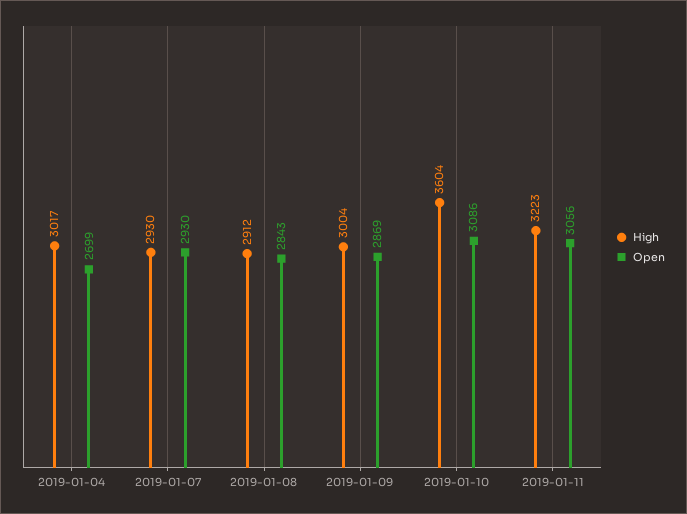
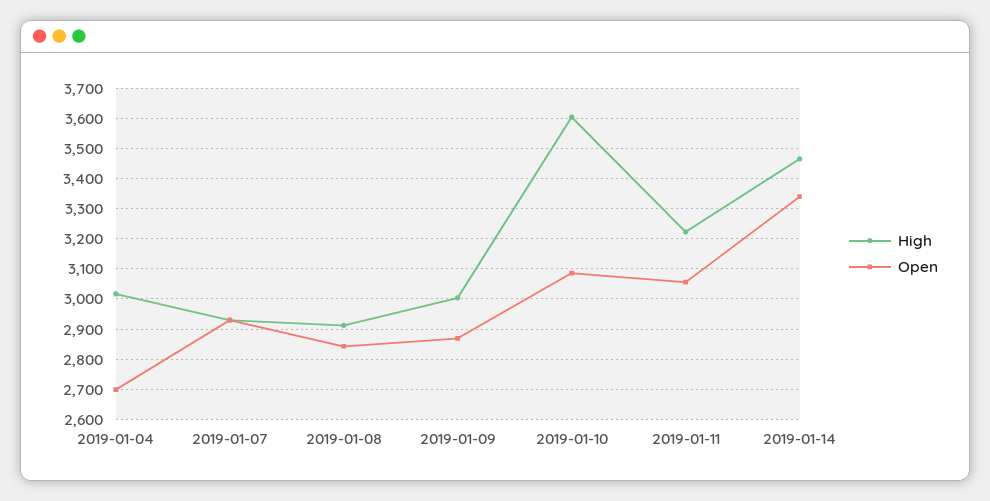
High, 2019-01-14: none -> 3460
Open, 2019-01-14: none -> 3340

